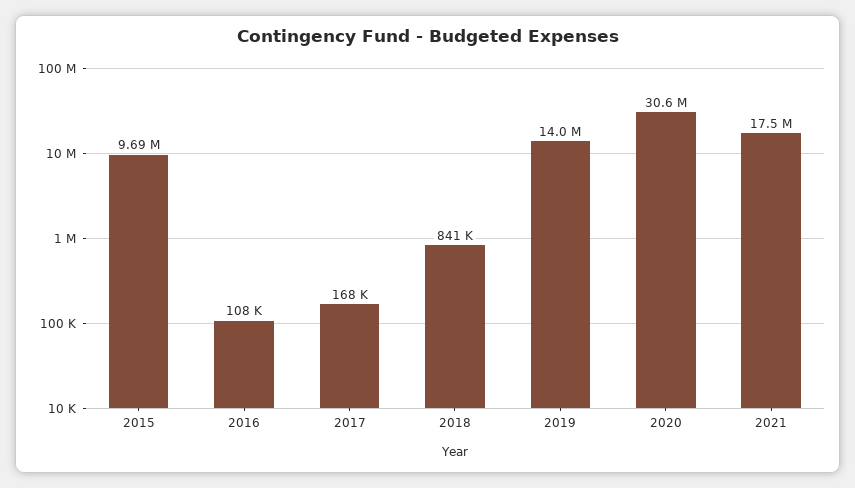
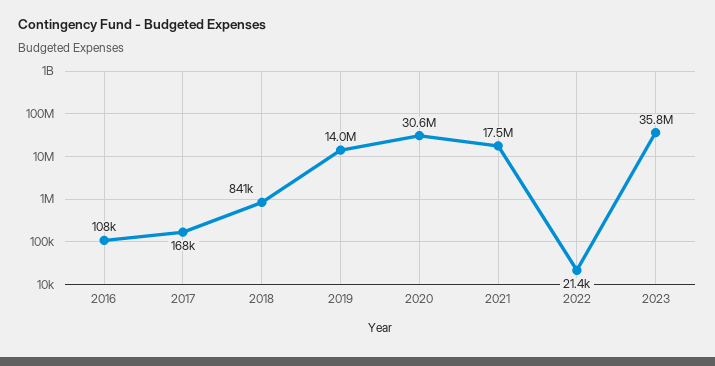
2015: 9690000 -> none
2022: none -> 21400
2023: none -> 35800000

